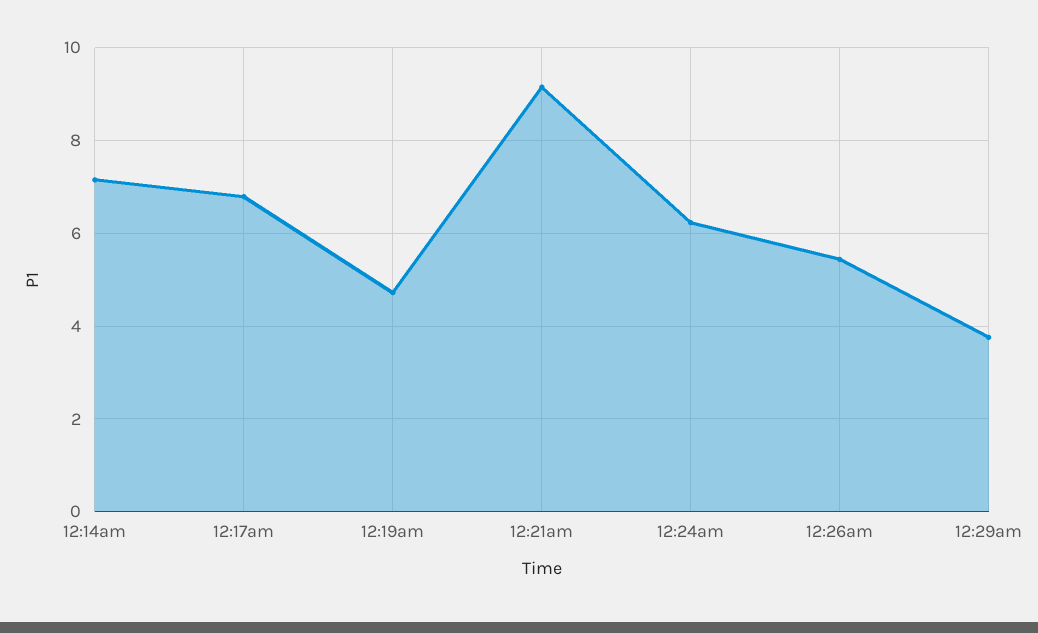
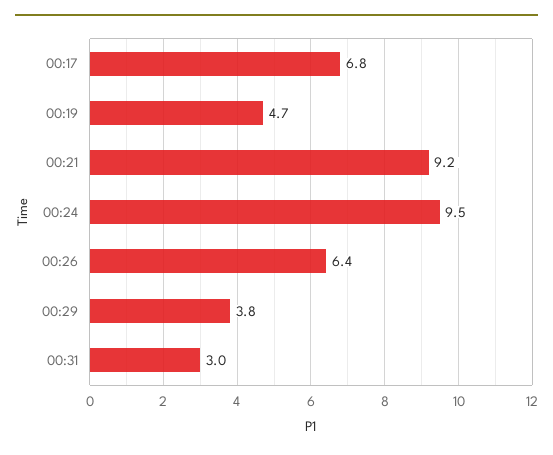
12:14am: 7.2 -> none
12:24am: 6.2 -> 9.5
12:26am: 5.4 -> 6.4
00:31: none -> 3

